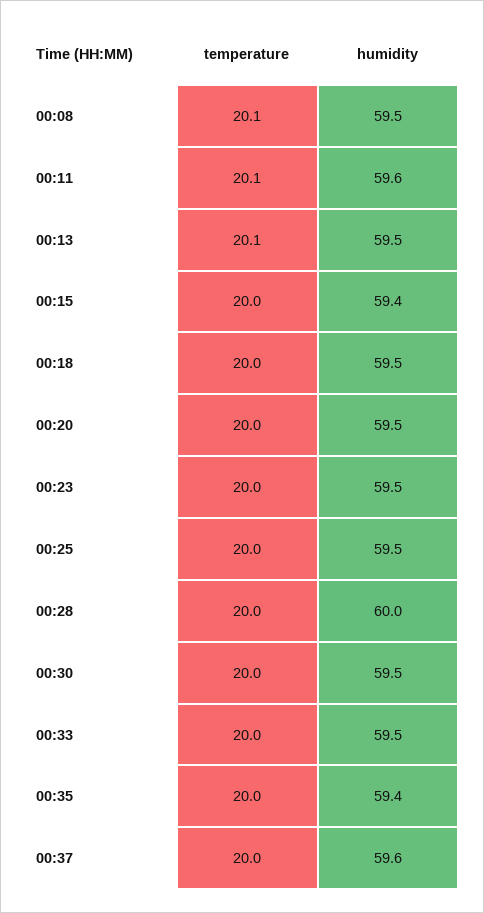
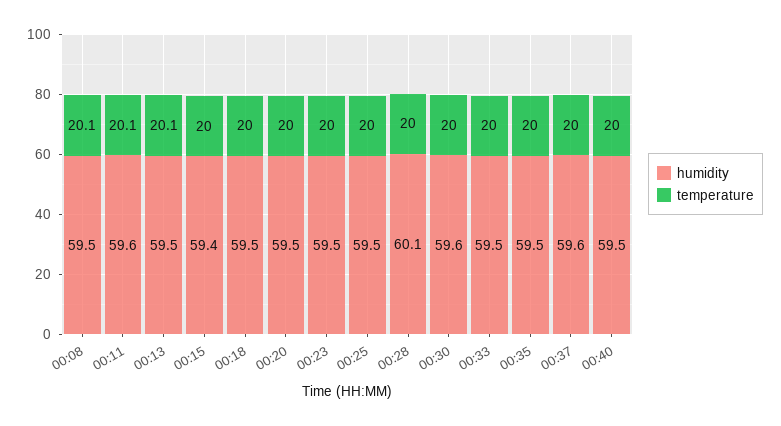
humidity, 00:28: 60 -> 60.1
humidity, 00:30: 59.5 -> 59.6
humidity, 00:35: 59.4 -> 59.5
humidity, 00:40: none -> 59.5
temperature, 00:40: none -> 20

